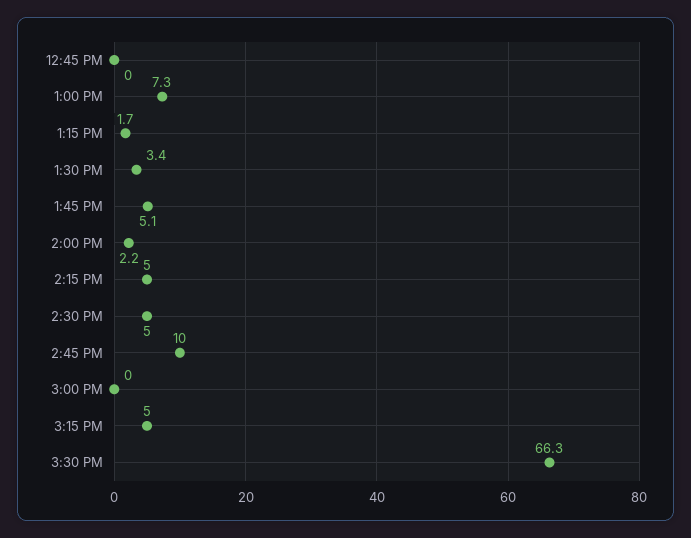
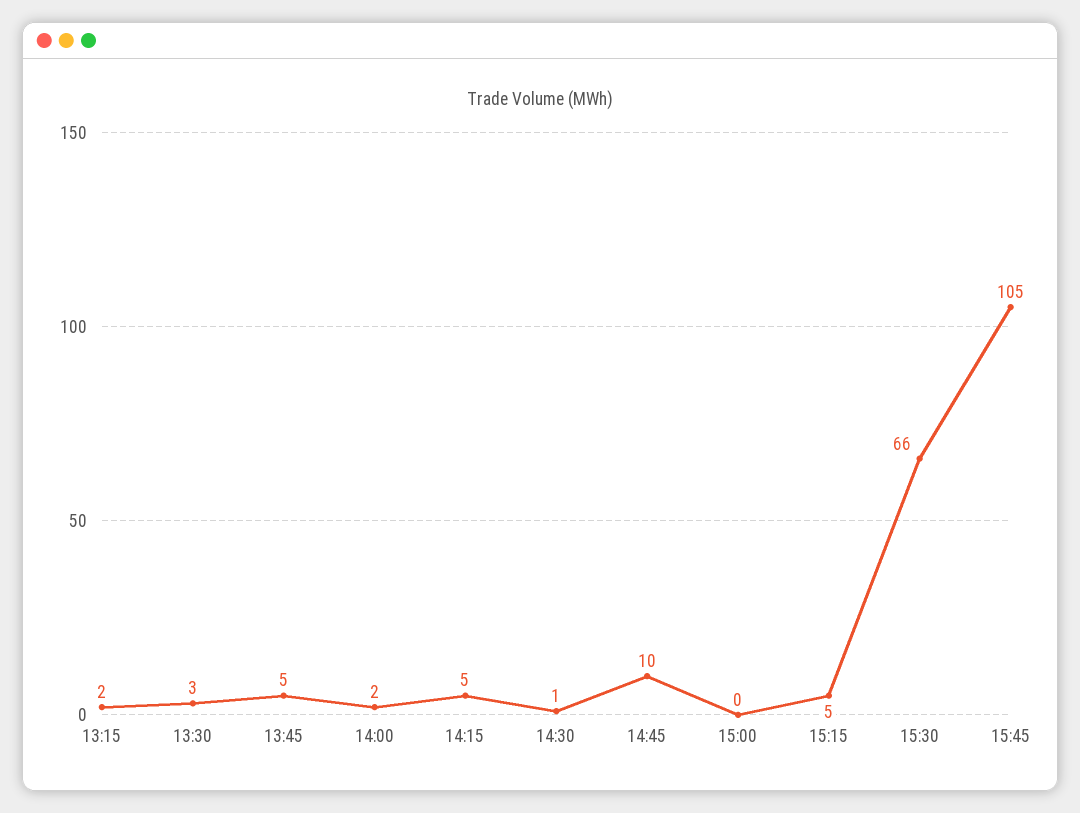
12:45 PM: 0 -> none
1:00 PM: 7.3 -> none
2:30 PM: 5 -> 1
15:45: none -> 105

